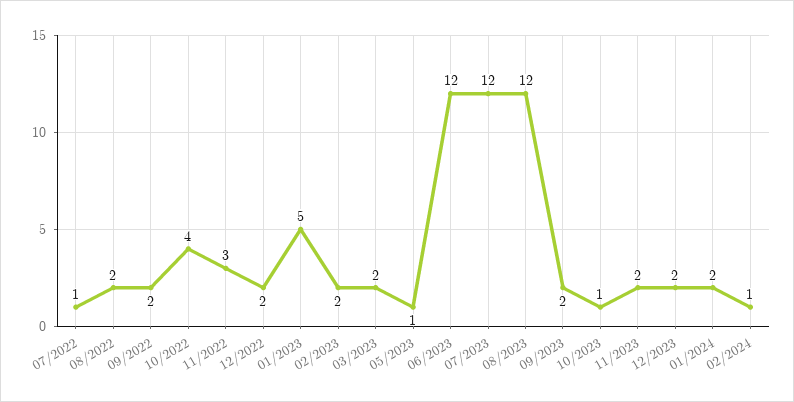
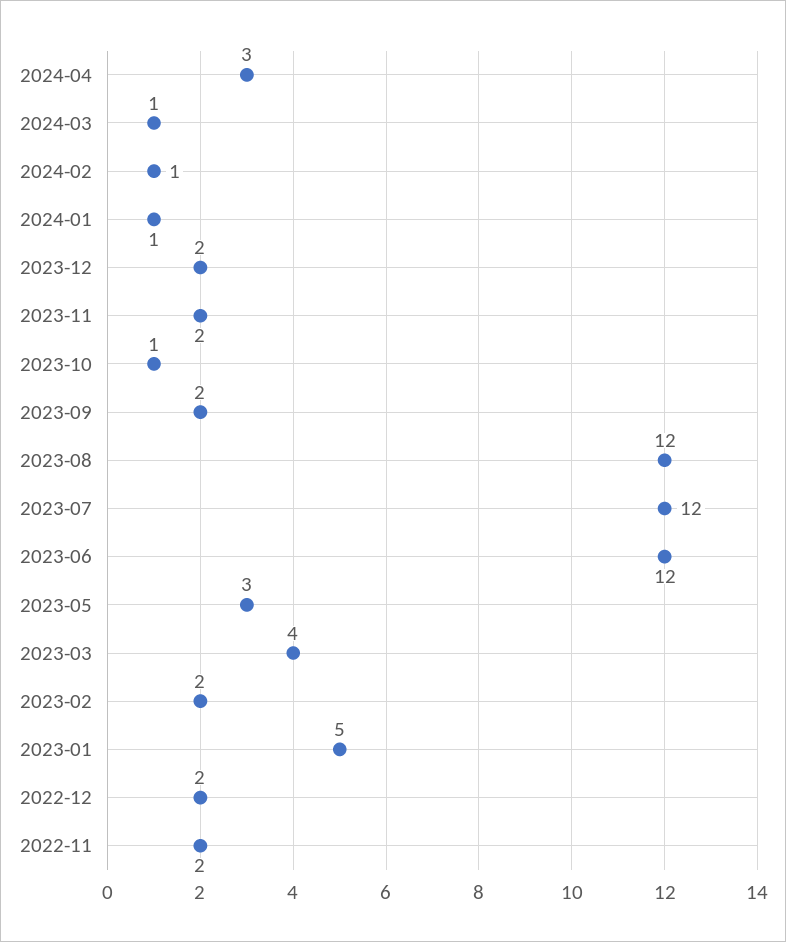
07/2022: 1 -> none
08/2022: 2 -> none
09/2022: 2 -> none
10/2022: 4 -> none
11/2022: 3 -> 2
03/2023: 2 -> 4
05/2023: 1 -> 3
01/2024: 2 -> 1
2024-04: none -> 3
2024-03: none -> 1

